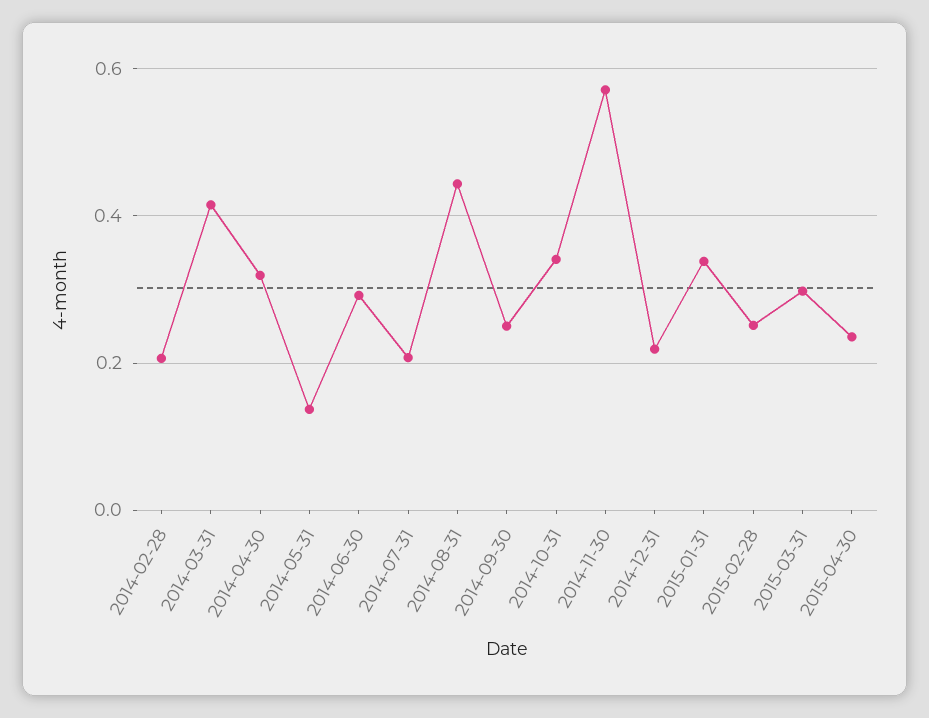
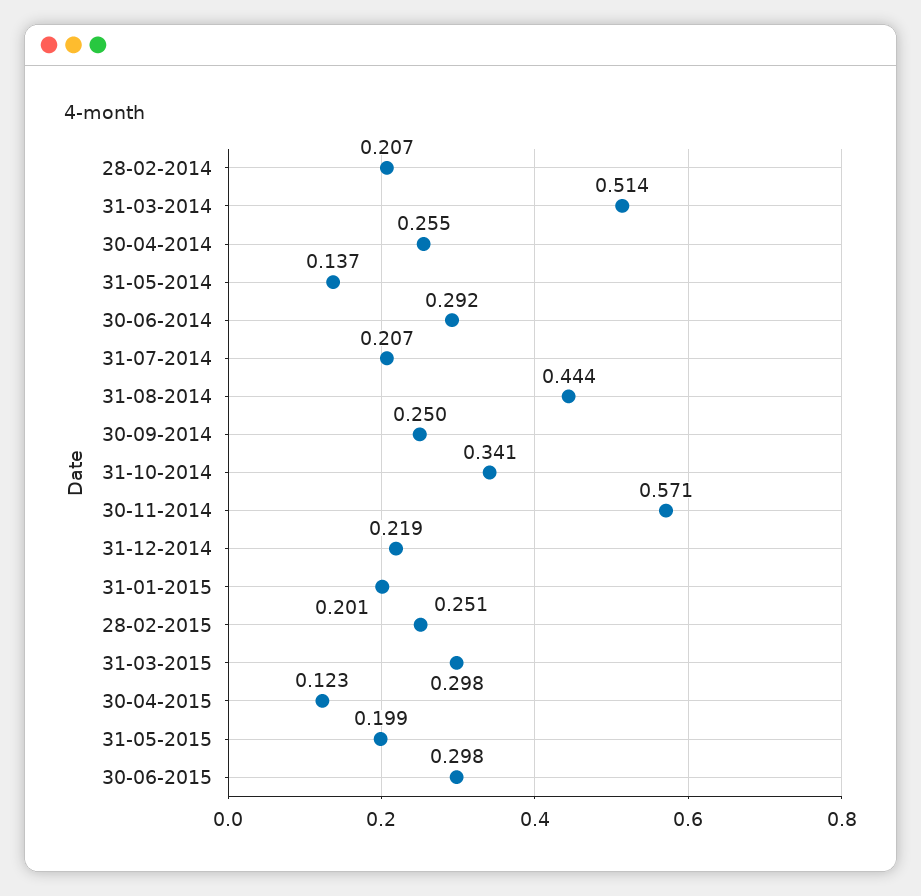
2014-03-31: 0.42 -> 0.514
2014-04-30: 0.32 -> 0.255
2015-01-31: 0.34 -> 0.201
2015-04-30: 0.24 -> 0.123
31-05-2015: none -> 0.199
30-06-2015: none -> 0.298

